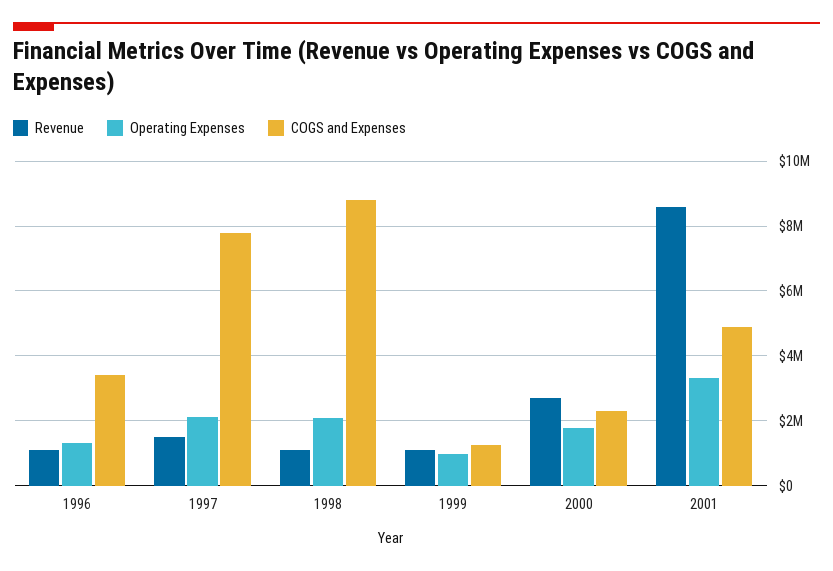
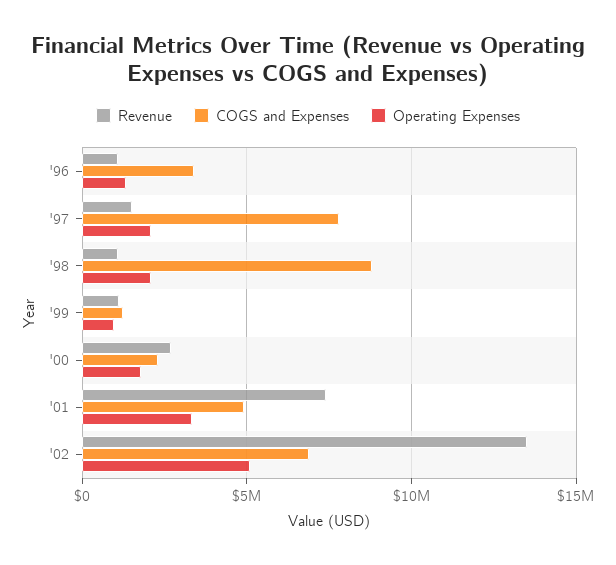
Revenue, 2001: 8600000 -> 7500000
Revenue, '02: none -> 13500000
COGS and Expenses, '02: none -> 7000000
Operating Expenses, '02: none -> 5000000

